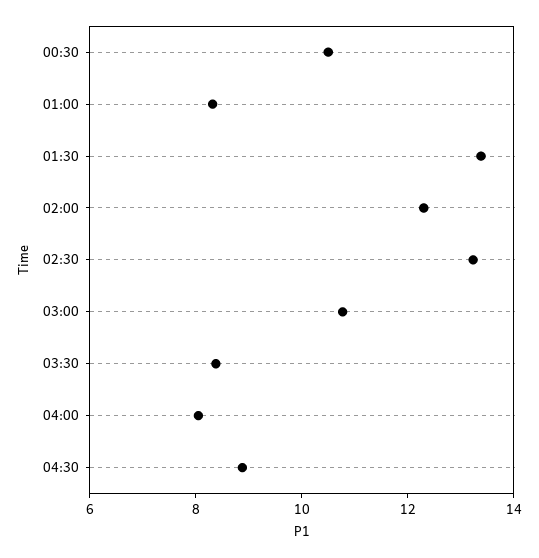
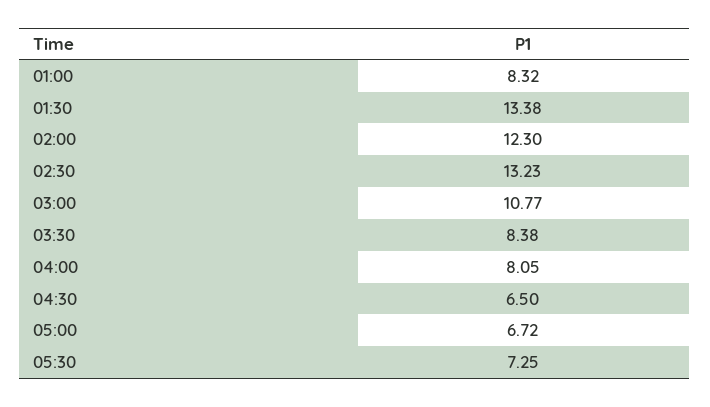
00:30: 10.5 -> none
04:30: 9 -> 6.5
05:00: none -> 6.72
05:30: none -> 7.25

